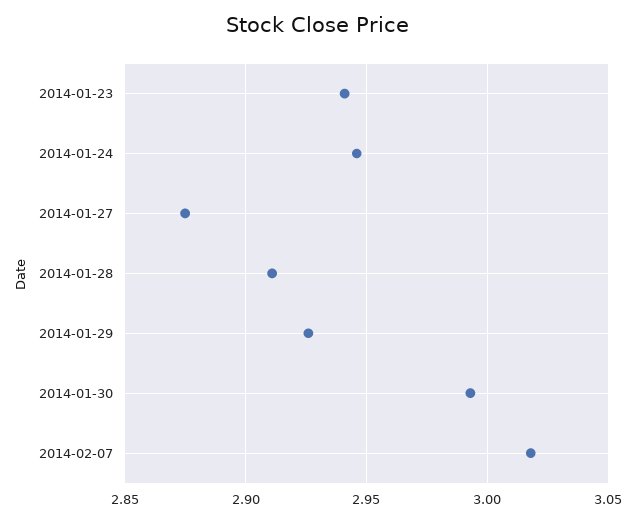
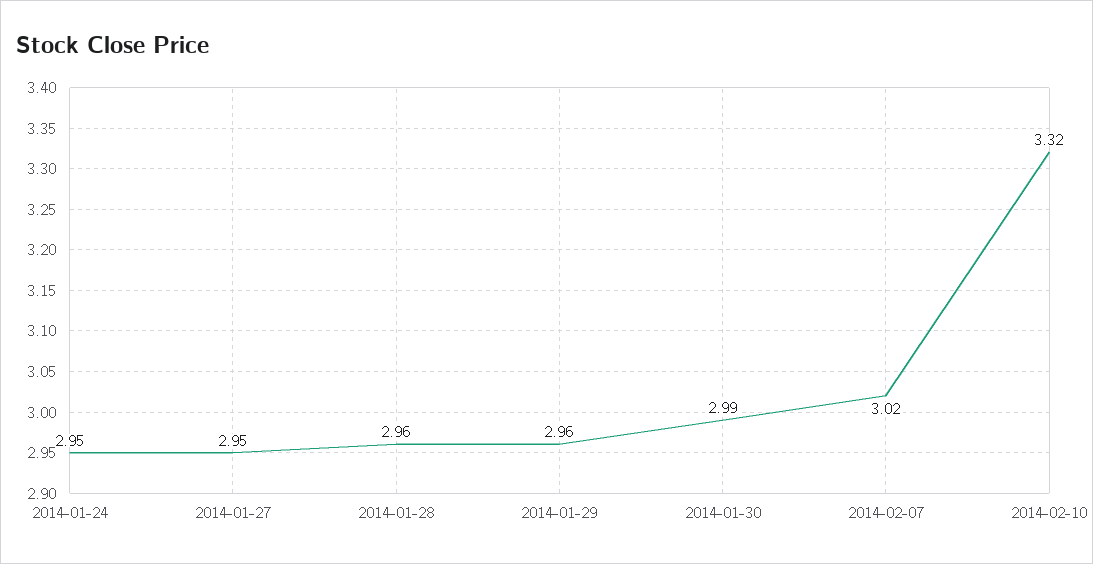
2014-01-23: 2.94 -> none
2014-01-27: 2.875 -> 2.95
2014-01-28: 2.91 -> 2.96
2014-01-29: 2.925 -> 2.96
2014-02-10: none -> 3.32

